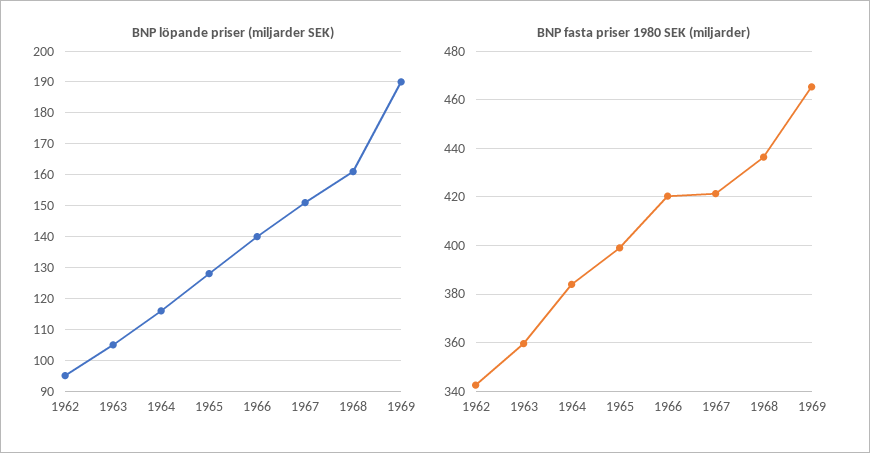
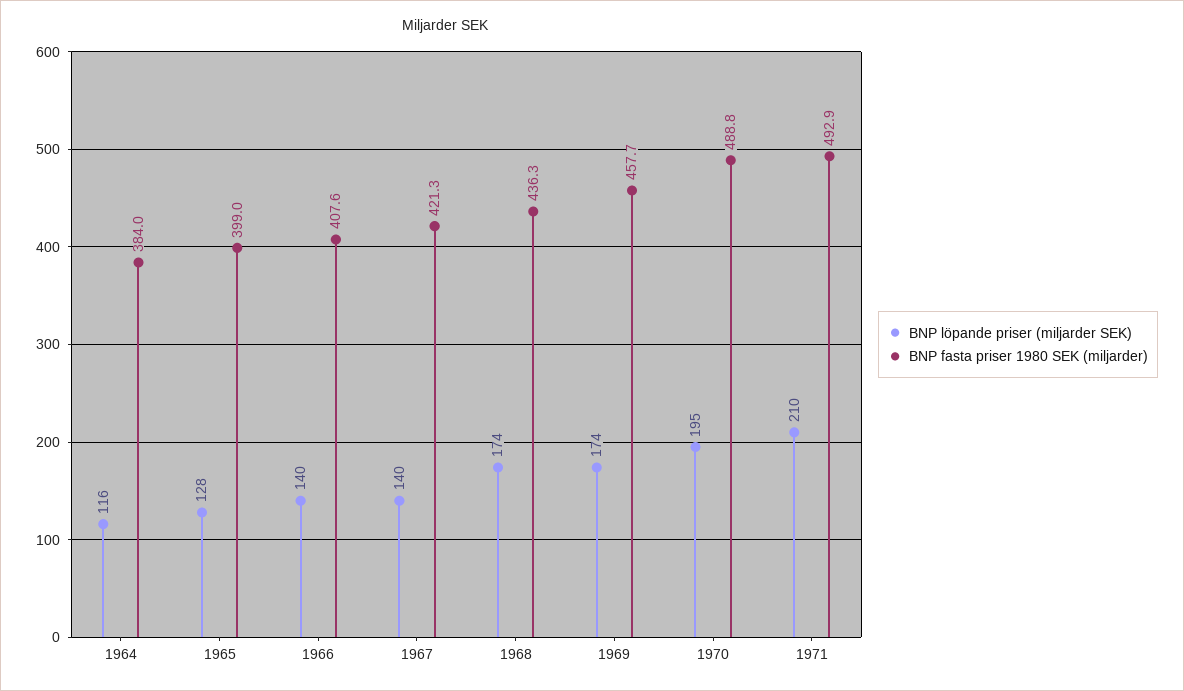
BNP löpande priser (miljarder SEK), 1962: 95 -> none
BNP löpande priser (miljarder SEK), 1963: 105 -> none
BNP löpande priser (miljarder SEK), 1967: 150 -> 140
BNP löpande priser (miljarder SEK), 1968: 160 -> 174
BNP löpande priser (miljarder SEK), 1969: 190 -> 174
BNP fasta priser 1980 SEK (miljarder), 1962: 342.5 -> none
BNP fasta priser 1980 SEK (miljarder), 1963: 360 -> none
BNP fasta priser 1980 SEK (miljarder), 1966: 420 -> 407.6
BNP fasta priser 1980 SEK (miljarder), 1969: 465 -> 457.7
BNP löpande priser (miljarder SEK), 1970: none -> 195
BNP fasta priser 1980 SEK (miljarder), 1970: none -> 488.8
BNP löpande priser (miljarder SEK), 1971: none -> 210
BNP fasta priser 1980 SEK (miljarder), 1971: none -> 492.9

